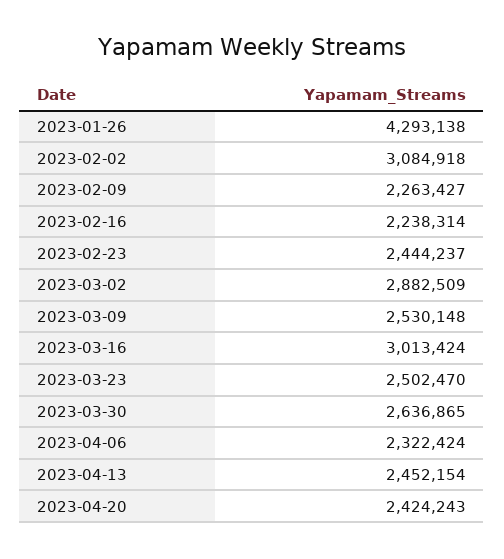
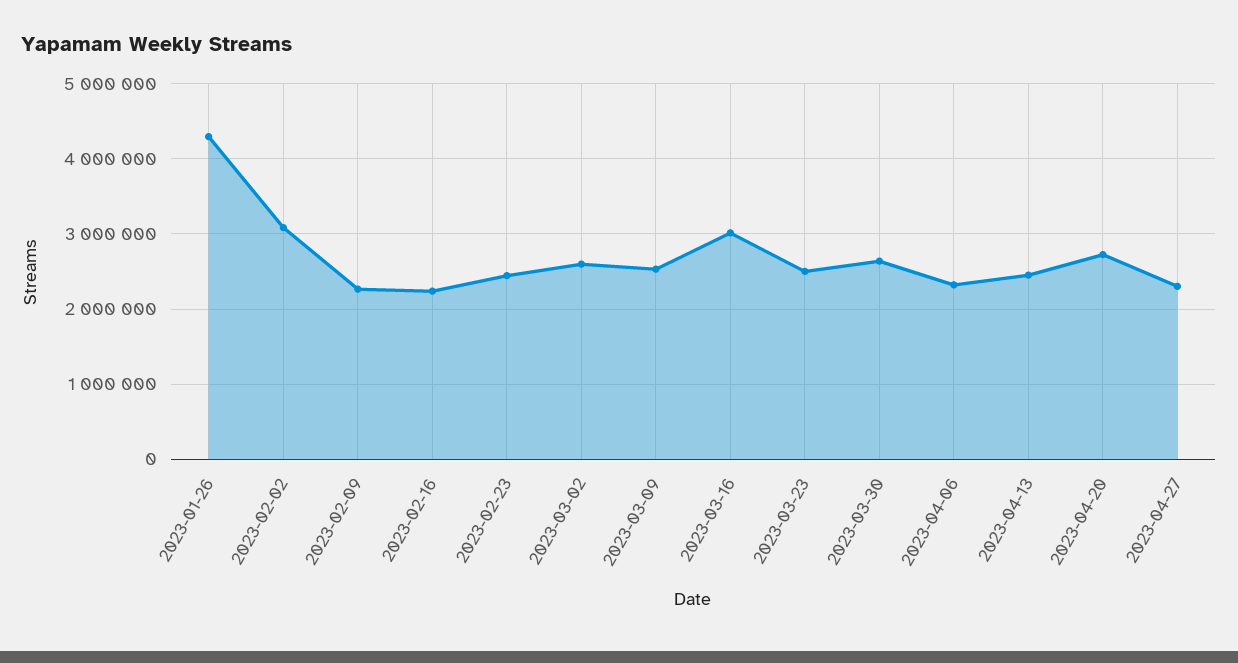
2023-03-02: 2882509 -> 2600000
2023-04-20: 2424243 -> 2700000
2023-04-27: none -> 2300000

